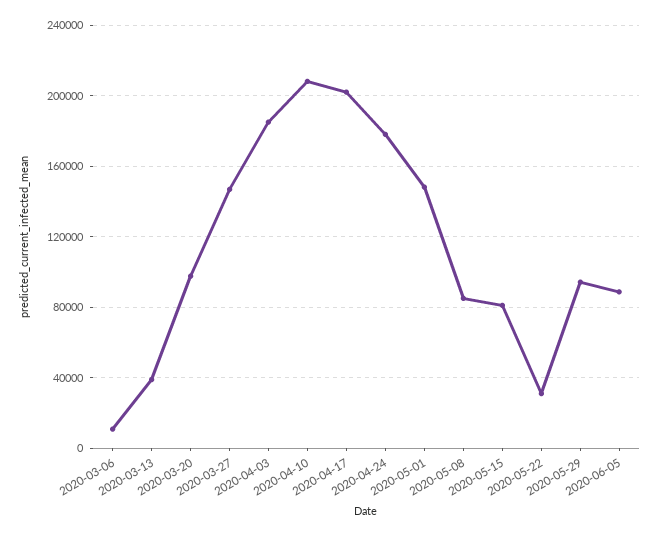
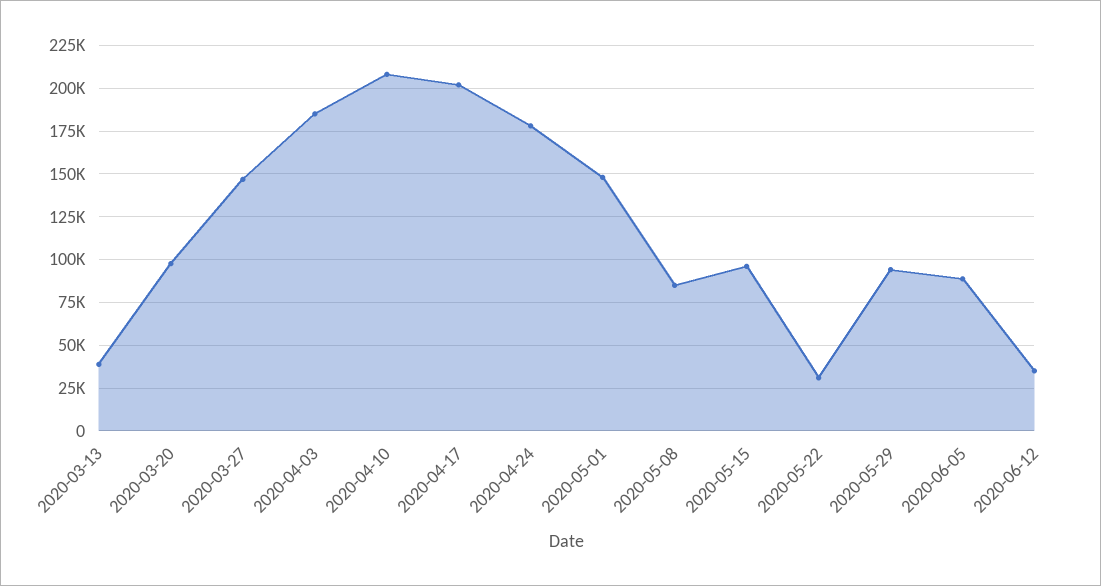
2020-03-06: 10000 -> none
2020-05-15: 80000 -> 95000
2020-06-12: none -> 35000

